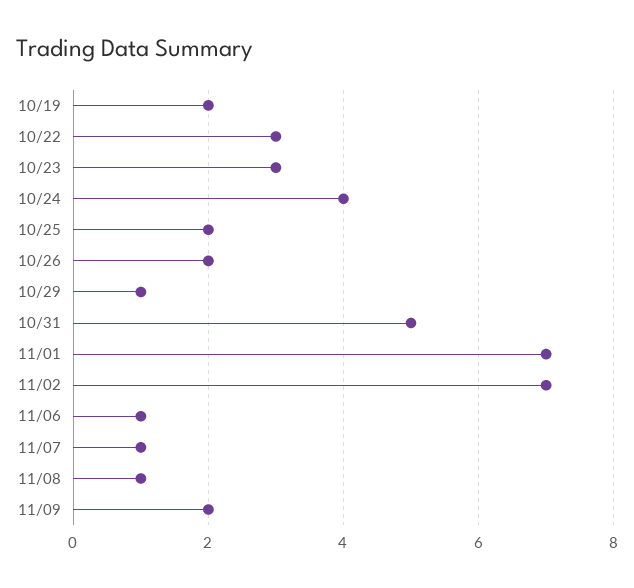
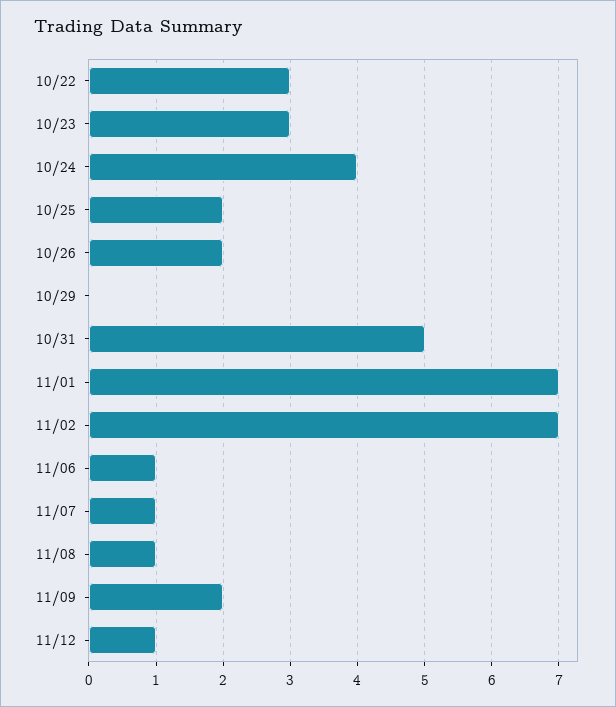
10/19: 2 -> none
10/29: 1 -> 0
11/12: none -> 1

